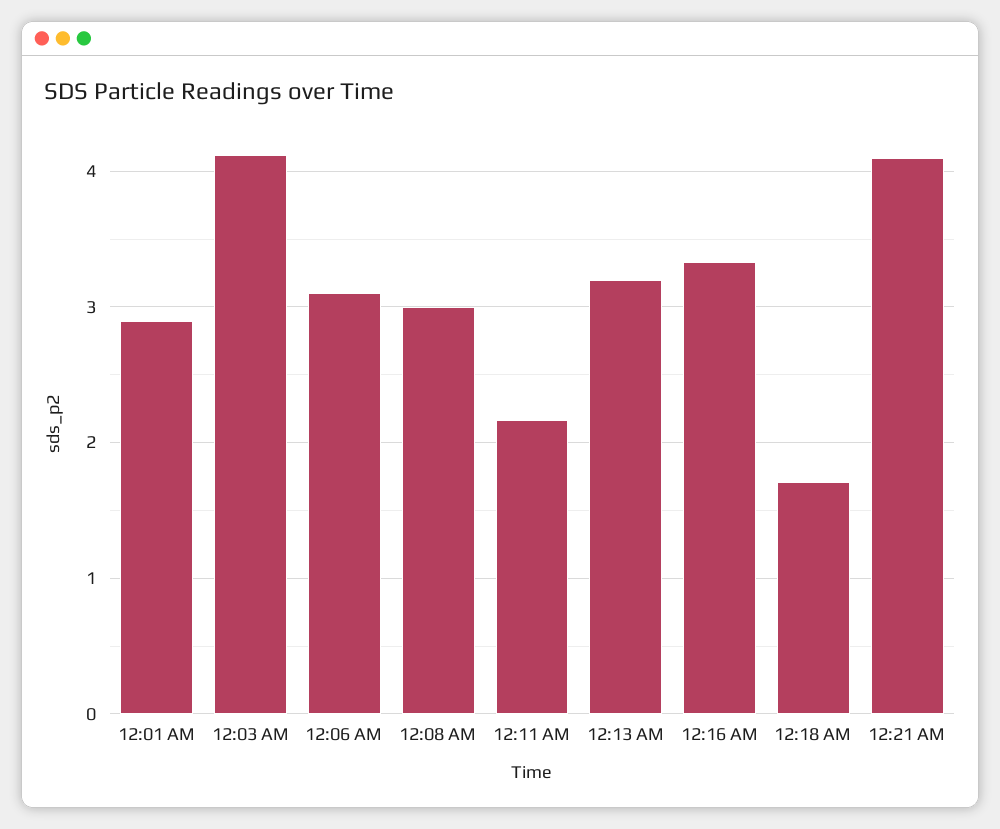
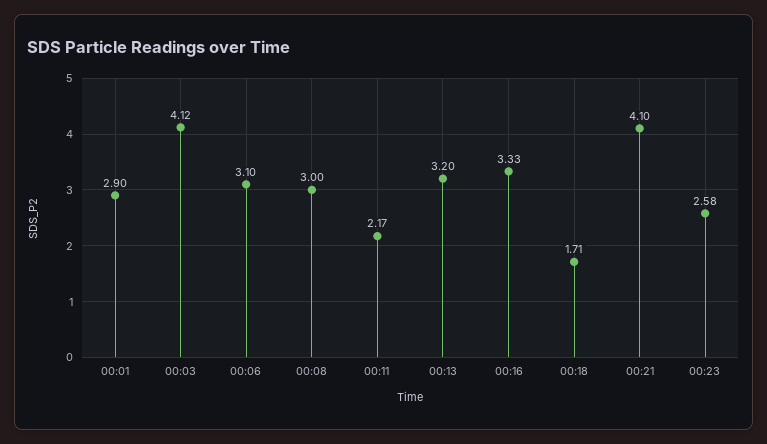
00:23: none -> 2.58

